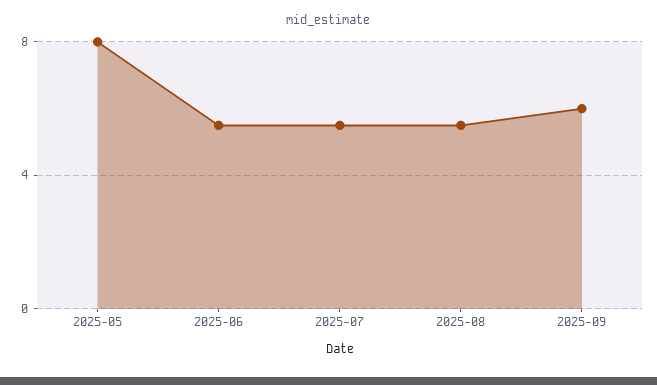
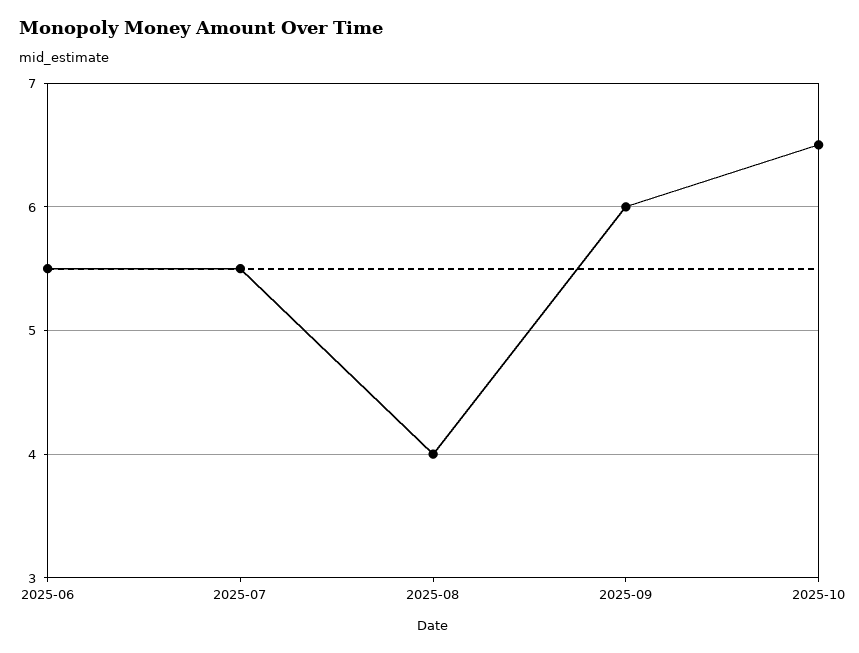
2025-05: 8 -> none
2025-08: 5.5 -> 4
2025-10: none -> 6.5

